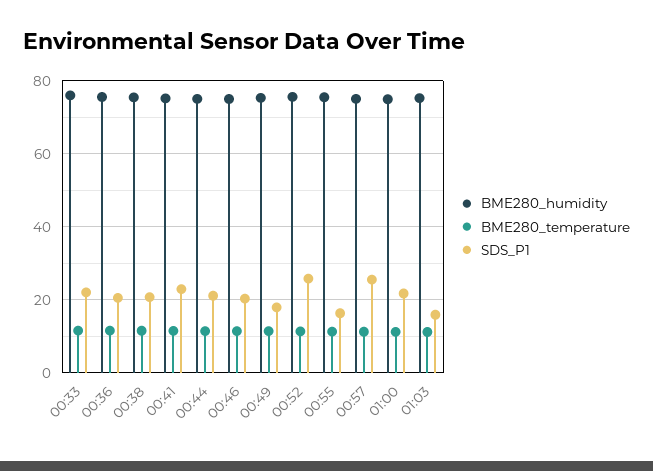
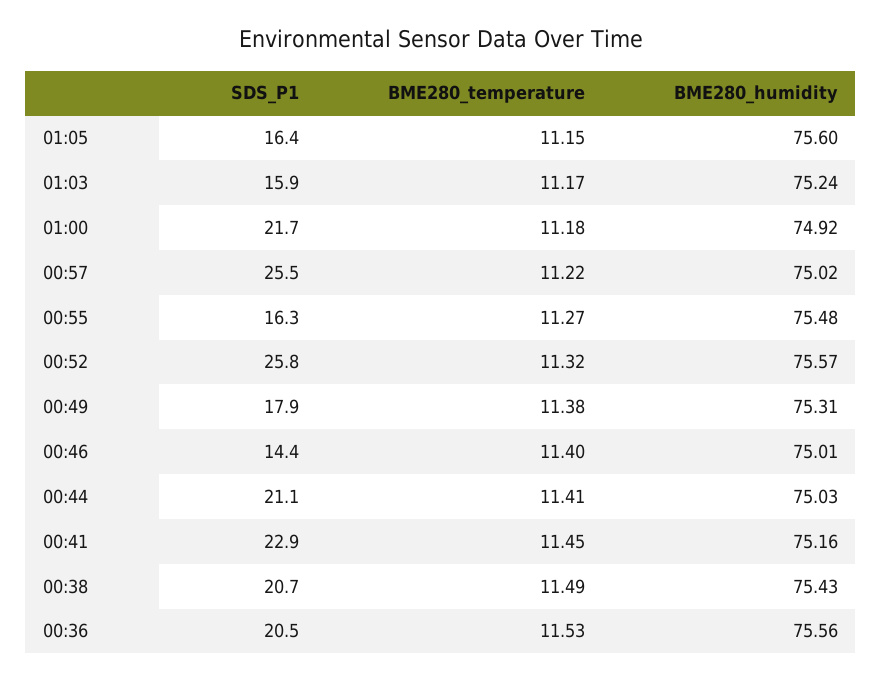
BME280_humidity, 00:33: 76 -> none
BME280_temperature, 00:33: 12 -> none
SDS_P1, 00:33: 22 -> none
SDS_P1, 00:46: 20 -> 14.4
SDS_P1, 01:05: none -> 16.4
BME280_temperature, 01:05: none -> 11.15
BME280_humidity, 01:05: none -> 75.6

